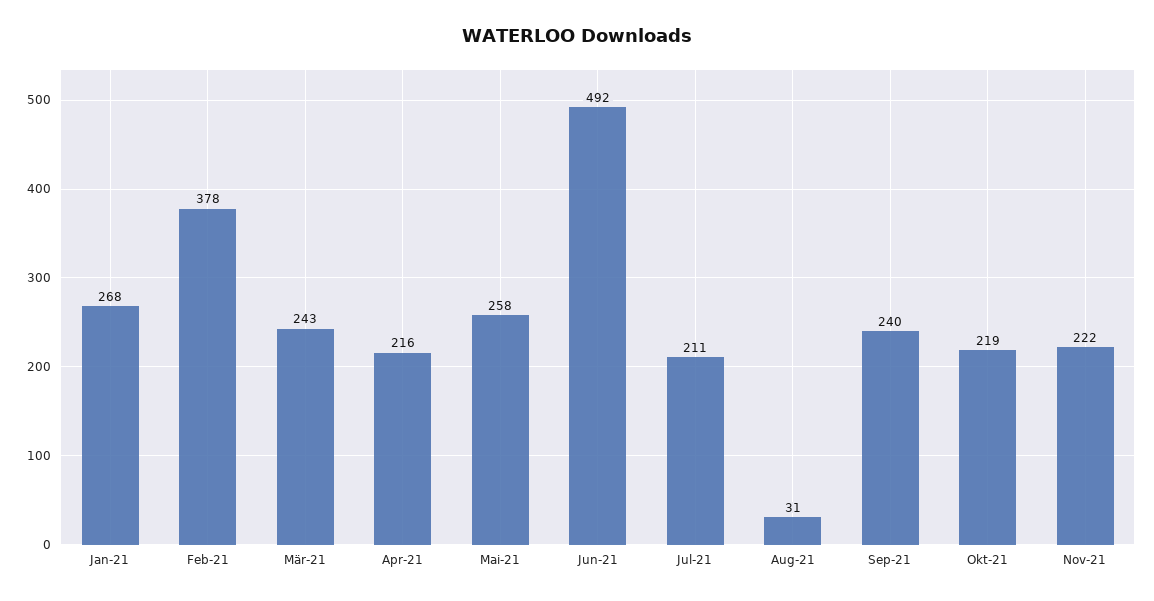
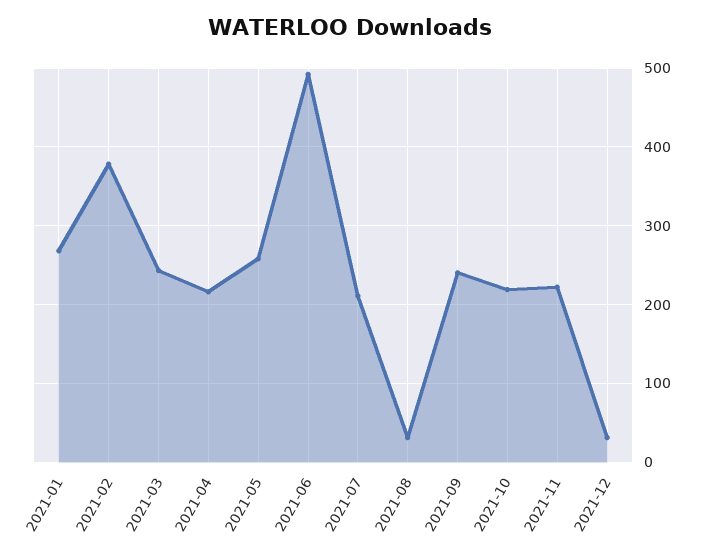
2021-12: none -> 30

